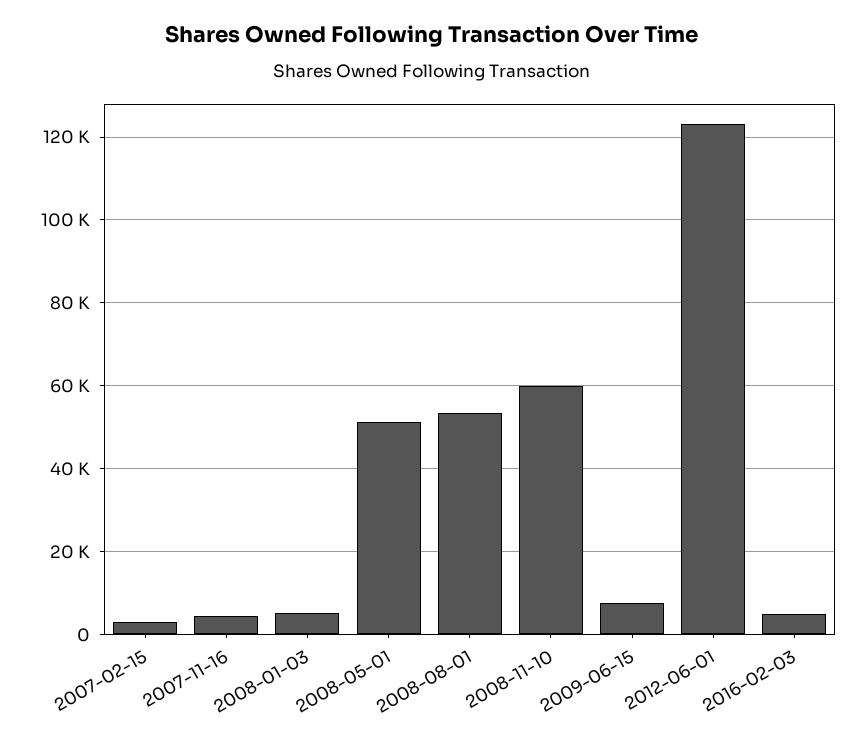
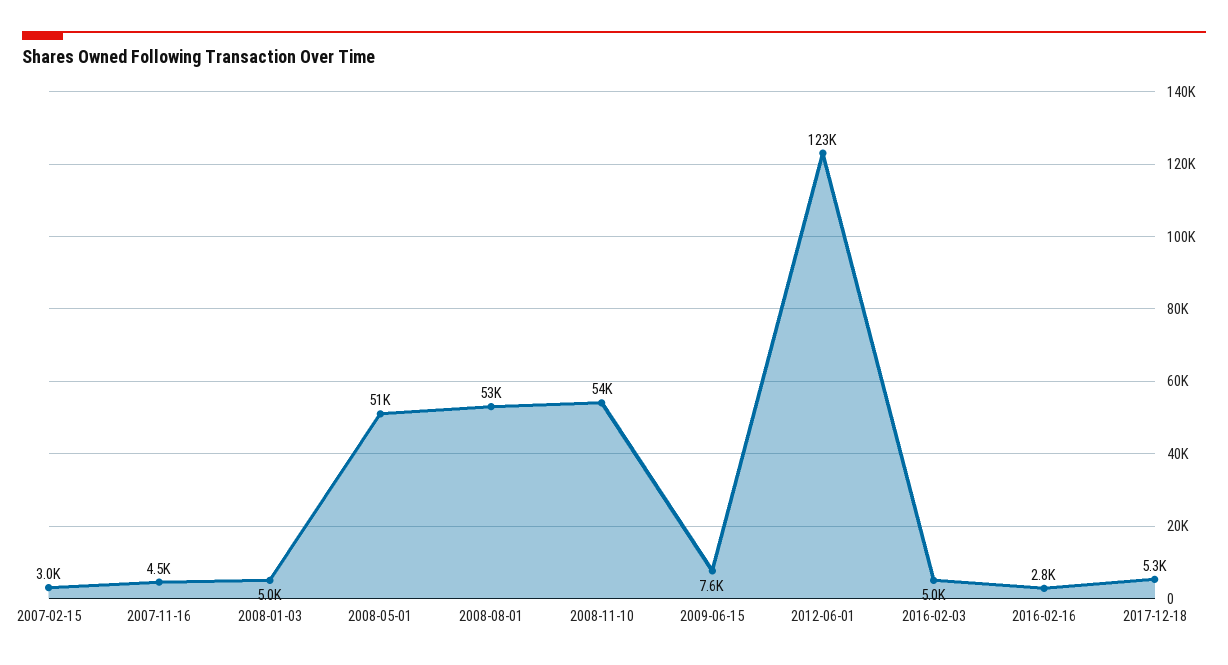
2008-11-10: 60000 -> 54000
2016-02-16: none -> 2800
2017-12-18: none -> 5300

